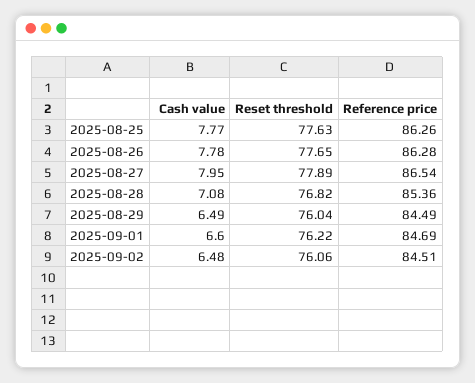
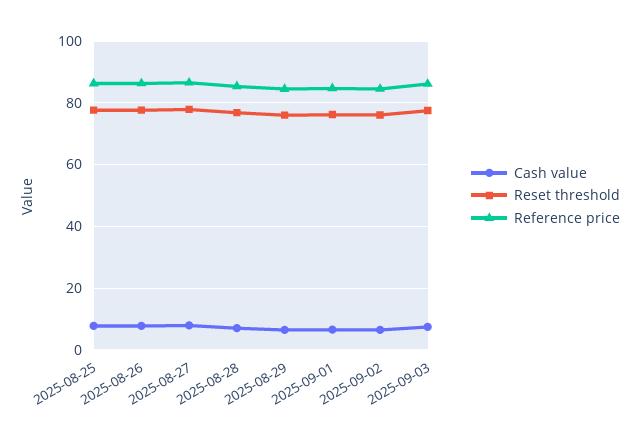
Cash value, 2025-09-03: none -> 8
Reset threshold, 2025-09-03: none -> 78
Reference price, 2025-09-03: none -> 86

